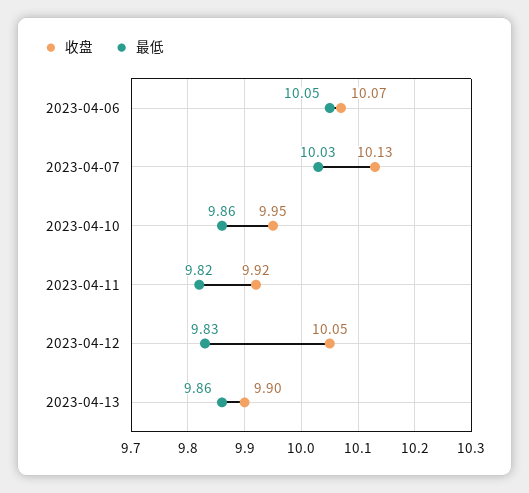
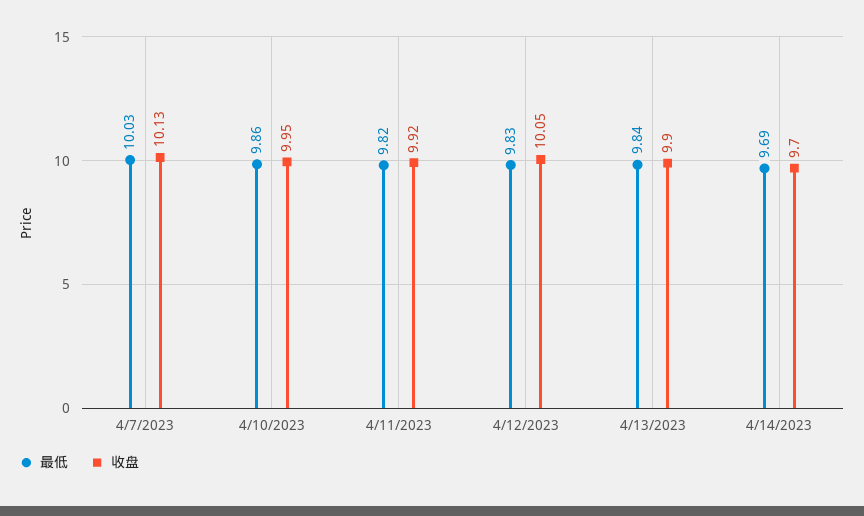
收盘, 2023-04-06: 10.07 -> none
最低, 2023-04-06: 10.05 -> none
最低, 2023-04-13: 9.86 -> 9.84
最低, 4/14/2023: none -> 9.69
收盘, 4/14/2023: none -> 9.7

